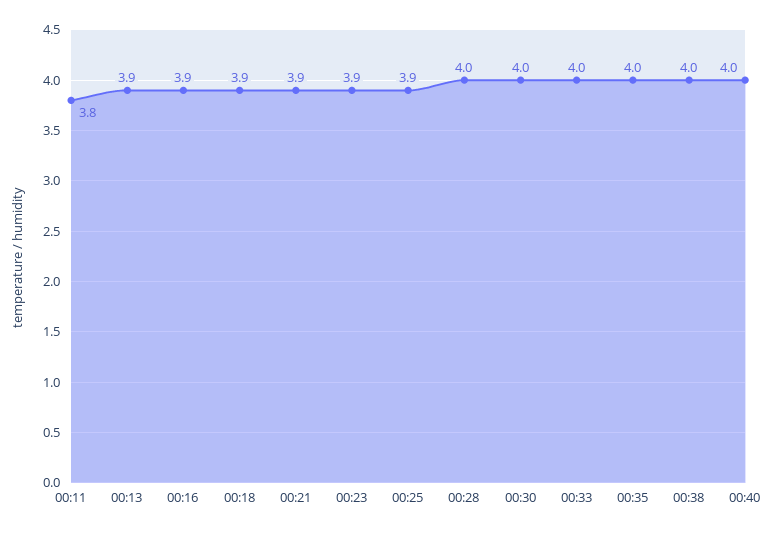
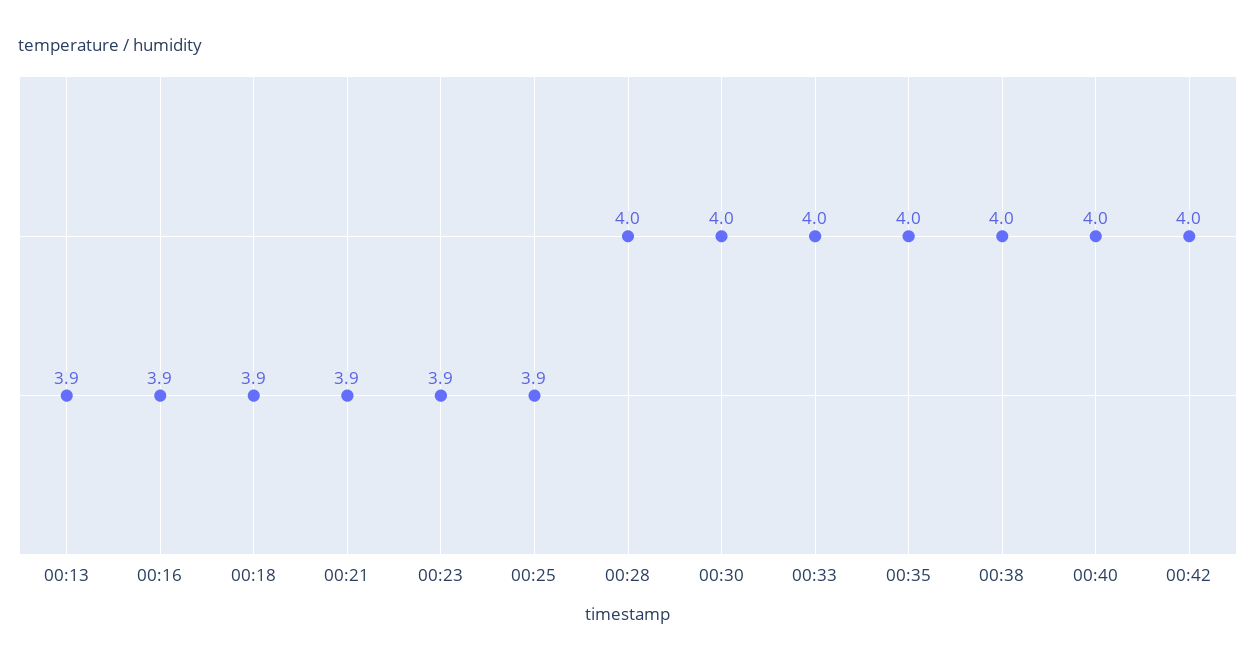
00:11: 3.8 -> none
00:42: none -> 4

